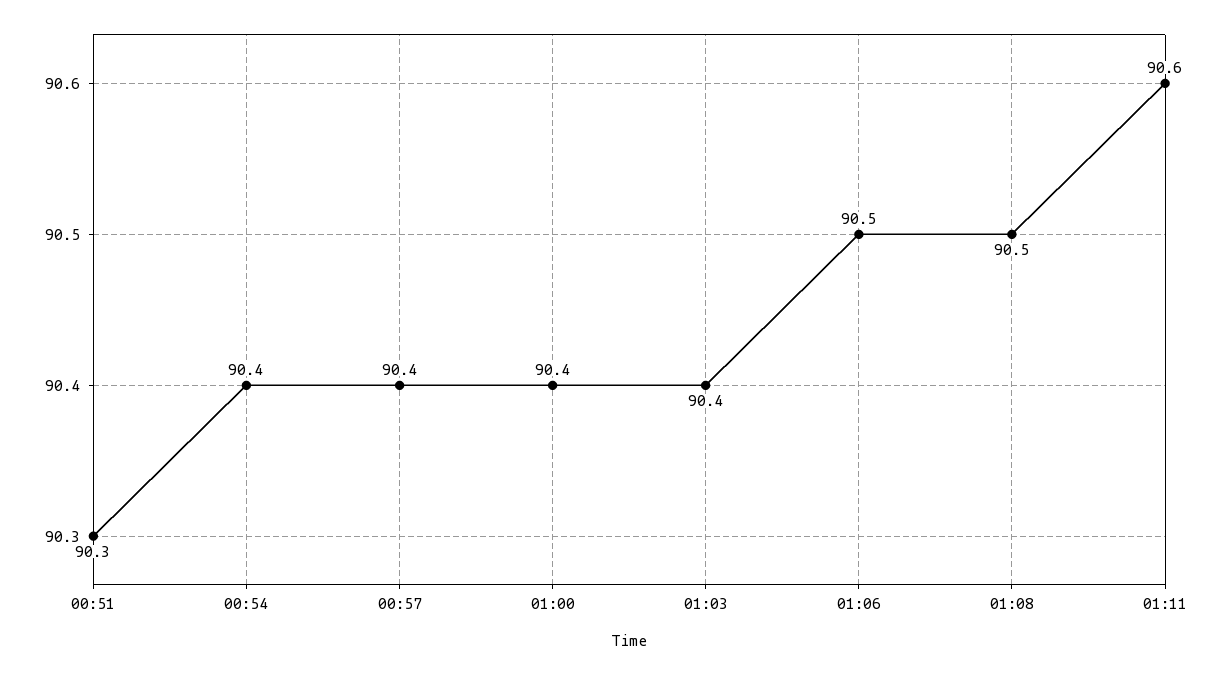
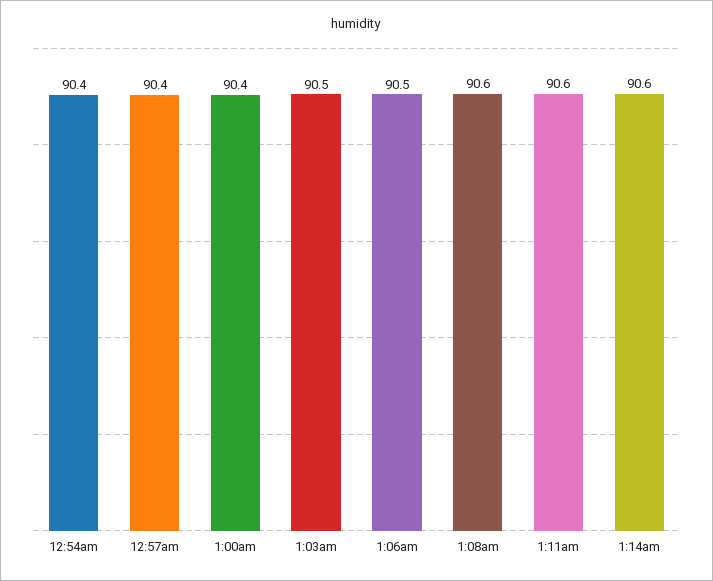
00:51: 90.3 -> none
01:03: 90.4 -> 90.5
01:08: 90.5 -> 90.6
1:14am: none -> 90.6

